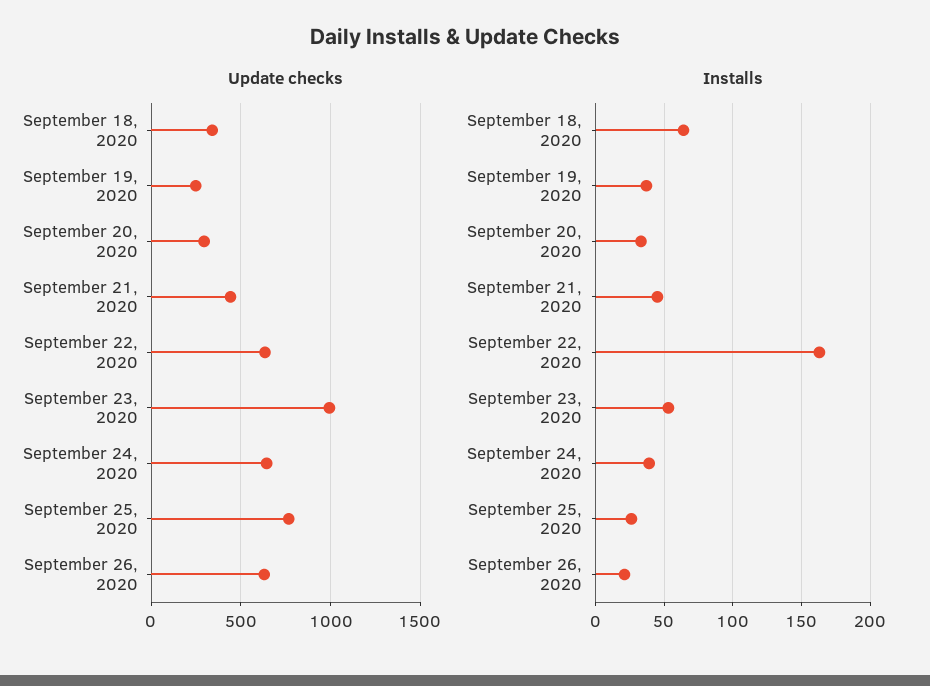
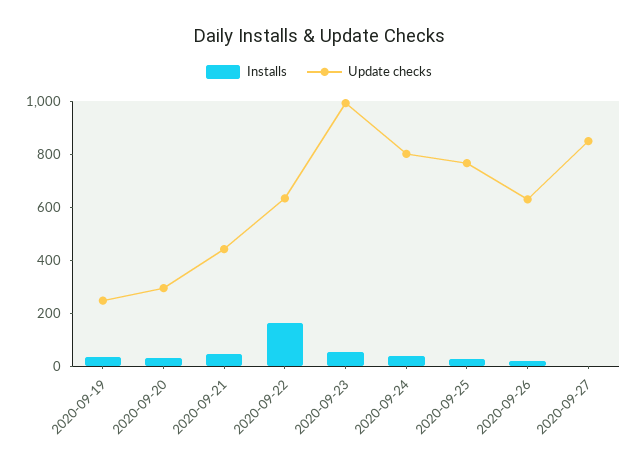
Update checks, September 18, 2020: 350 -> none
Update checks, September 24, 2020: 650 -> 800
Installs, September 18, 2020: 65 -> none
Installs, 2020-09-27: none -> 0
Update checks, 2020-09-27: none -> 850

